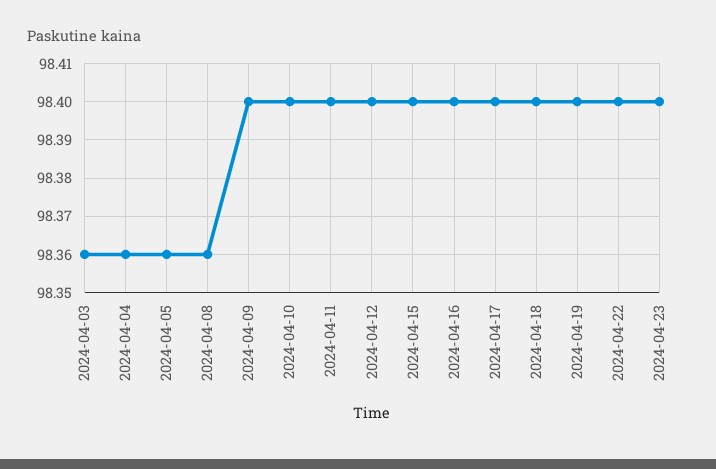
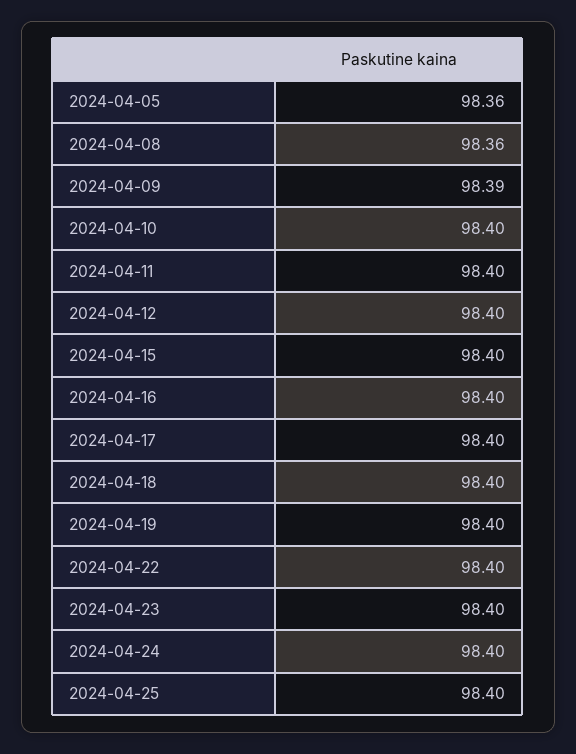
2024-04-03: 98.36 -> none
2024-04-04: 98.36 -> none
2024-04-09: 98.4 -> 98.39
2024-04-24: none -> 98.4
2024-04-25: none -> 98.4

